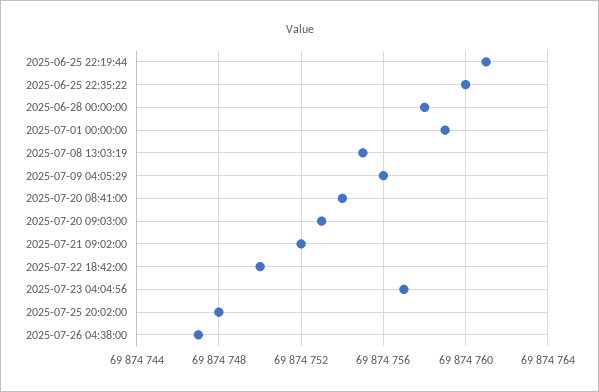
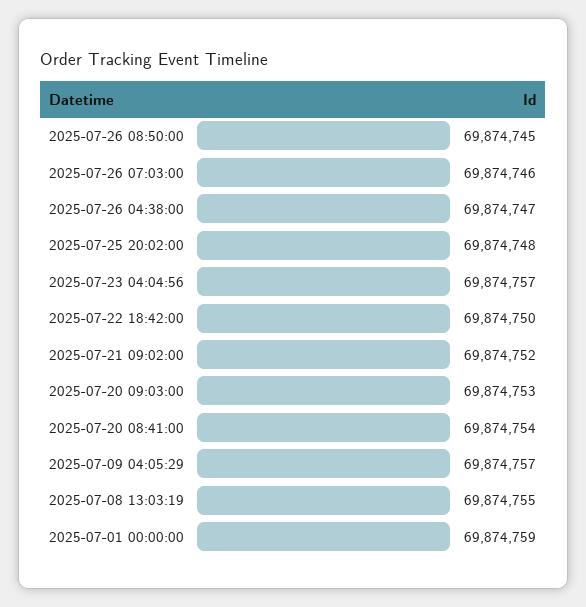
2025-06-25 22:19:44: 69874761 -> none
2025-06-25 22:35:22: 69874760 -> none
2025-06-28 00:00:00: 69874758 -> none
2025-07-09 04:05:29: 69874756 -> 69874757
2025-07-26 08:50:00: none -> 69874745
2025-07-26 07:03:00: none -> 69874746

